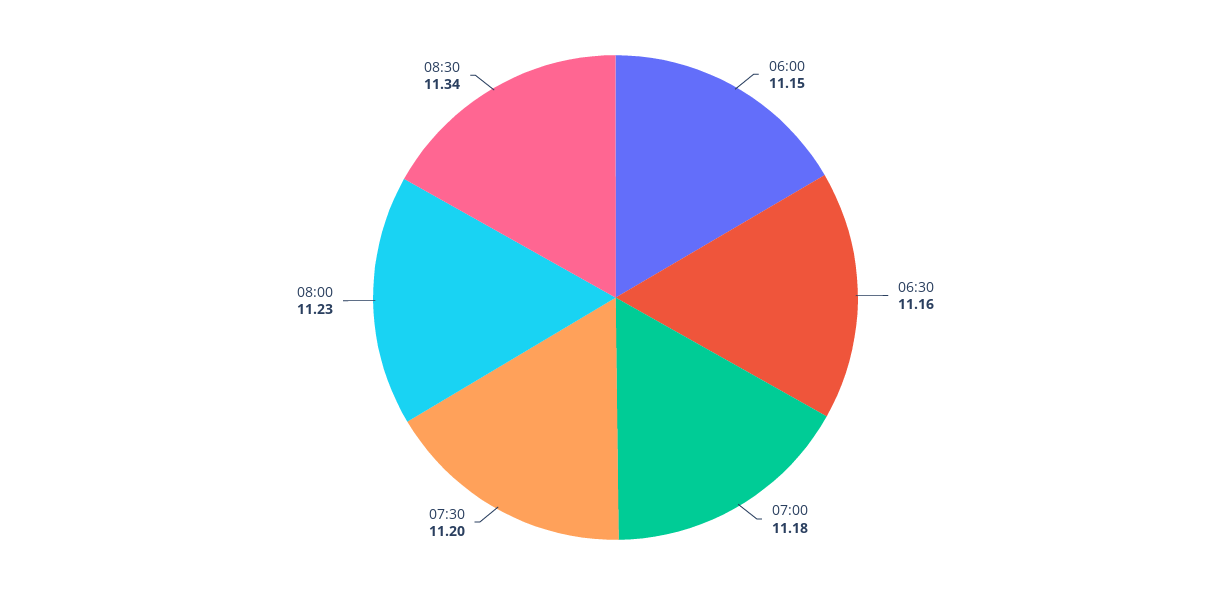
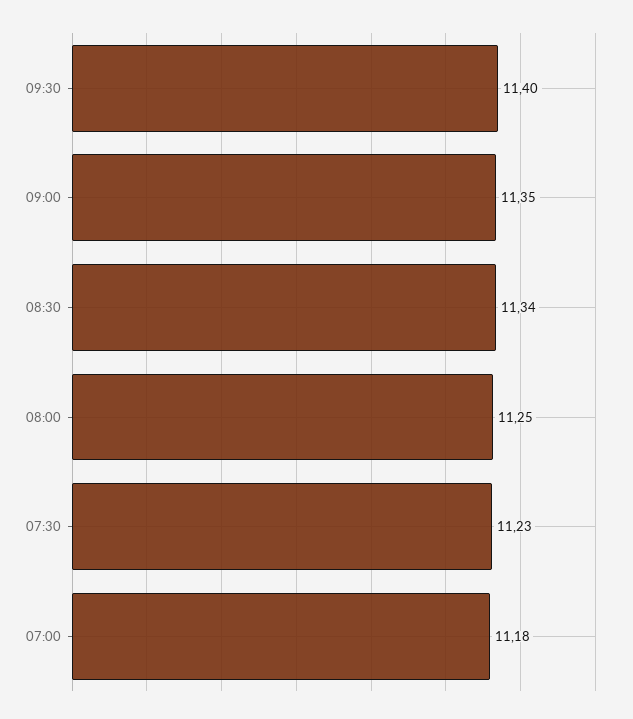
06:00: 11.15 -> none
06:30: 11.16 -> none
07:30: 11.2 -> 11.23
08:00: 11.23 -> 11.25
09:30: none -> 11.4
09:00: none -> 11.35

